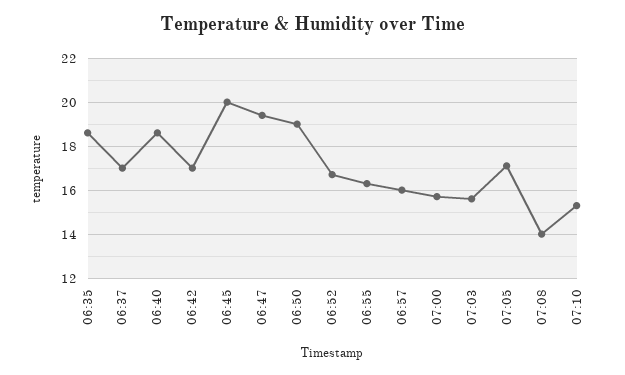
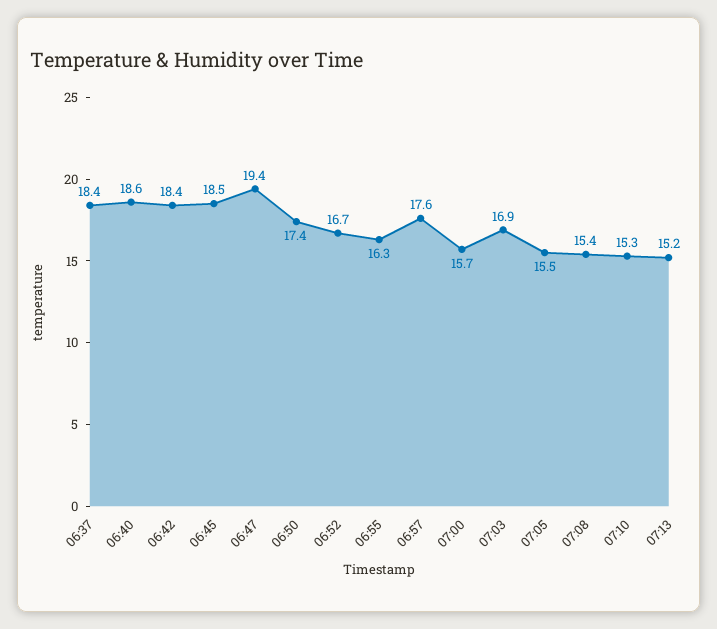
06:35: 18.5 -> none
06:37: 17 -> 18.4
06:42: 17 -> 18.4
06:45: 20 -> 18.5
06:50: 19 -> 17.4
06:57: 16 -> 17.6
07:03: 15.5 -> 16.9
07:05: 17 -> 15.5
07:08: 14 -> 15.4
07:13: none -> 15.2

